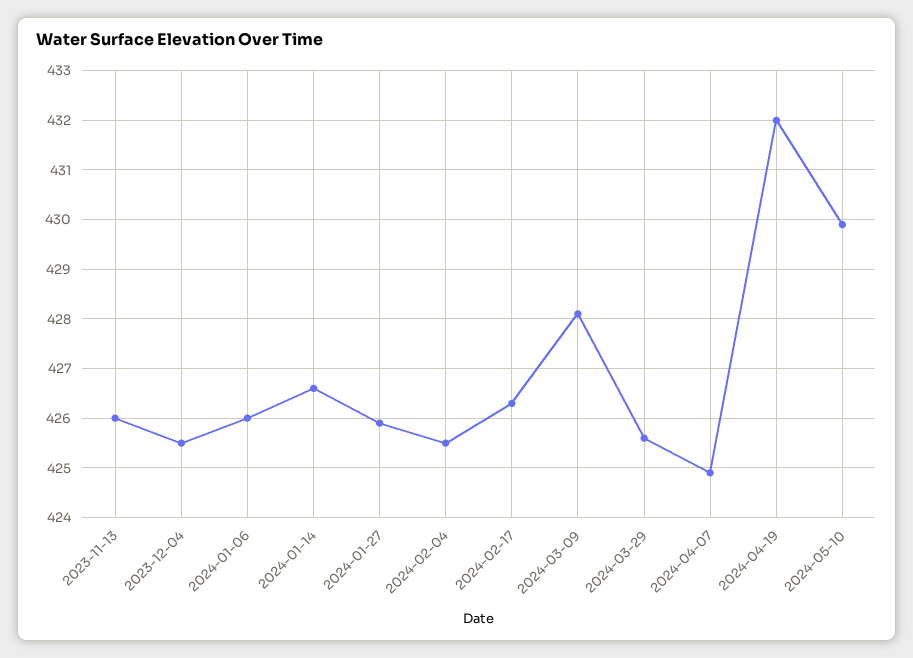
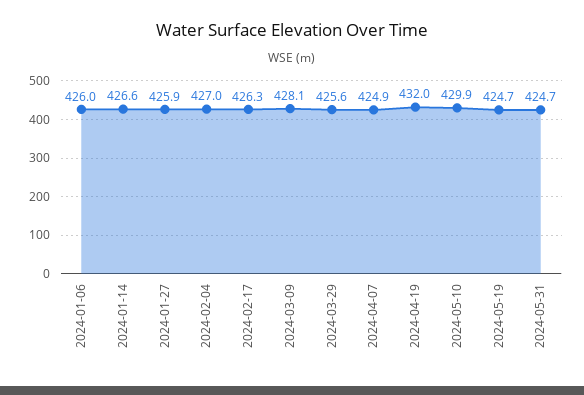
2023-11-13: 426 -> none
2023-12-04: 425.5 -> none
2024-02-04: 425.5 -> 427
2024-05-19: none -> 424.7
2024-05-31: none -> 424.7

